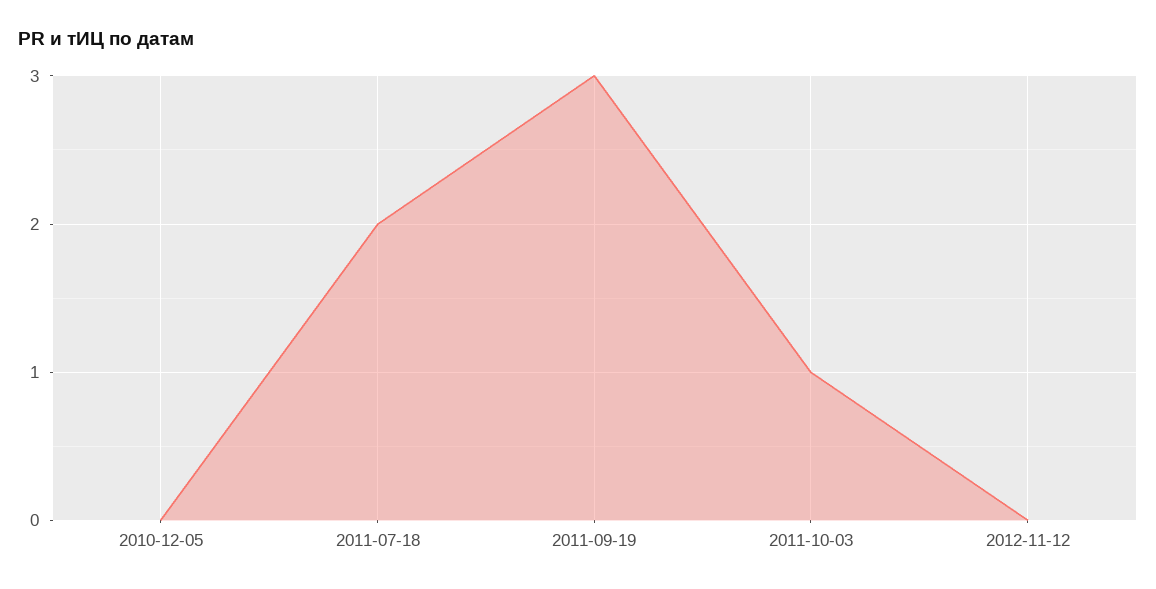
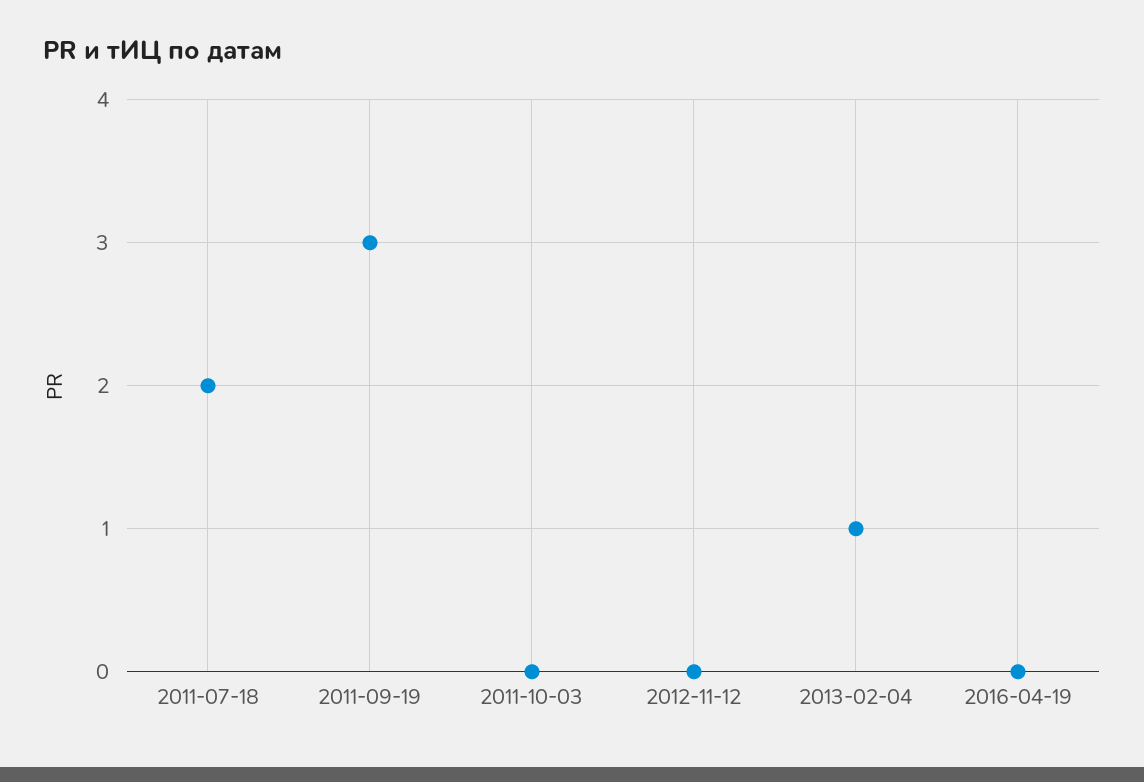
2010-12-05: 0 -> none
2011-10-03: 1 -> 0
2013-02-04: none -> 1
2016-04-19: none -> 0

